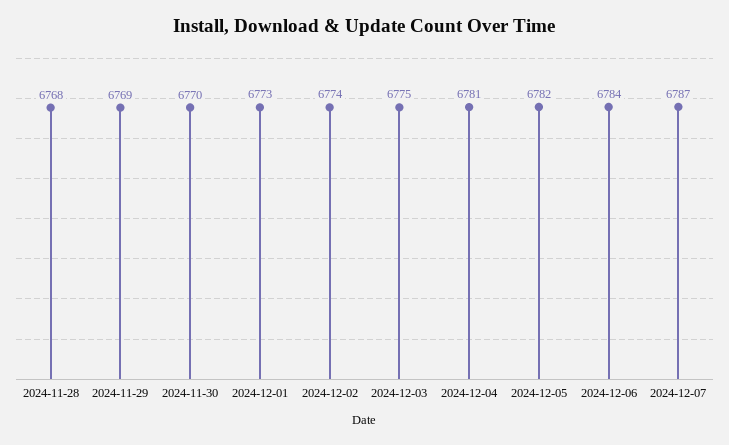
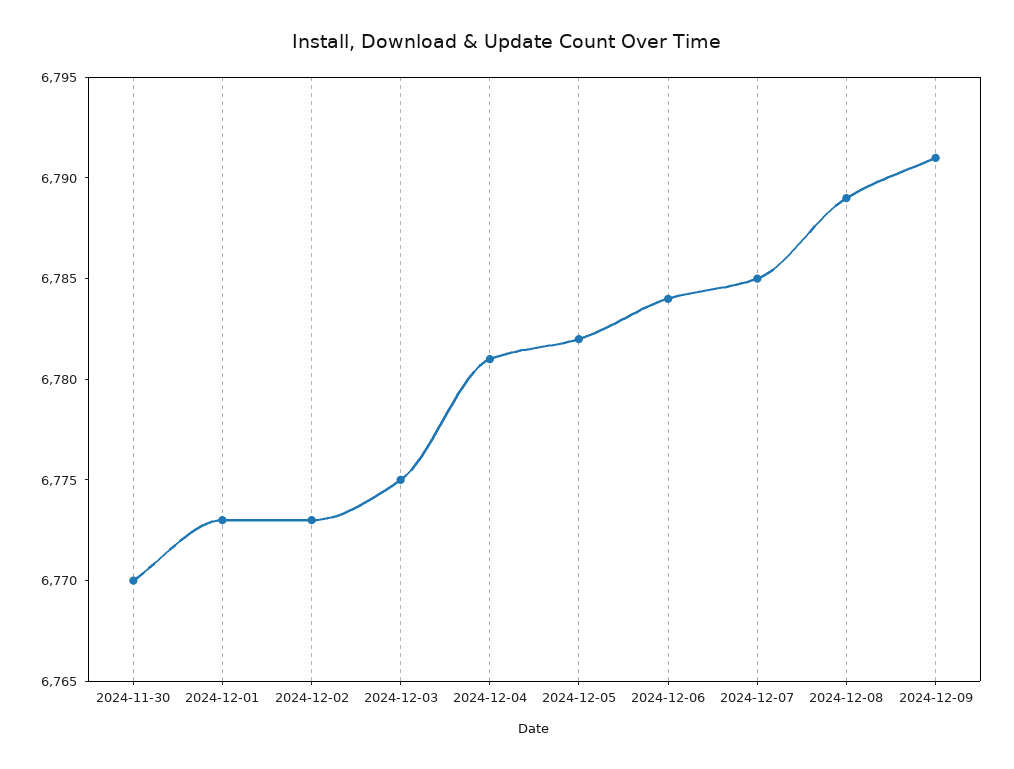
2024-11-28: 6768 -> none
2024-11-29: 6769 -> none
2024-12-02: 6774 -> 6773
2024-12-07: 6787 -> 6785
2024-12-08: none -> 6789
2024-12-09: none -> 6791

